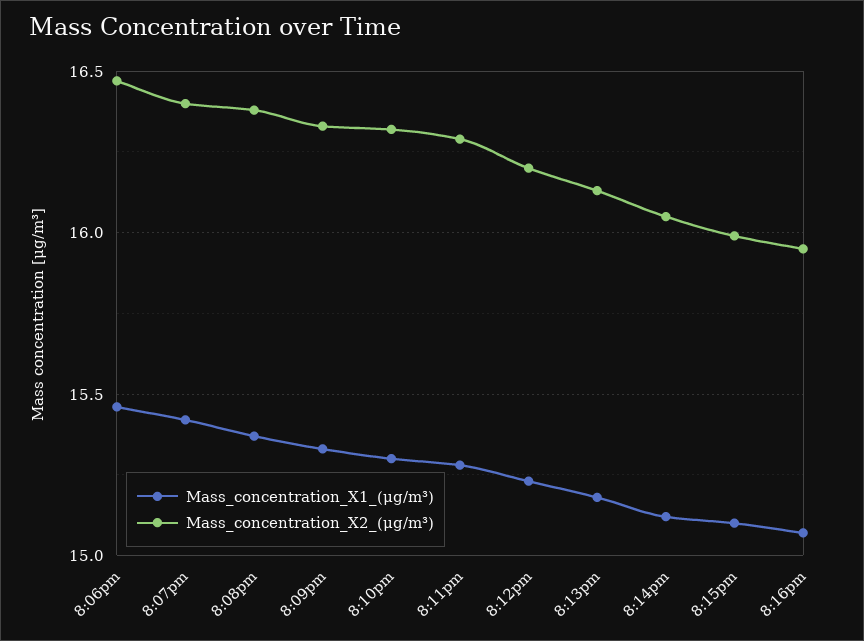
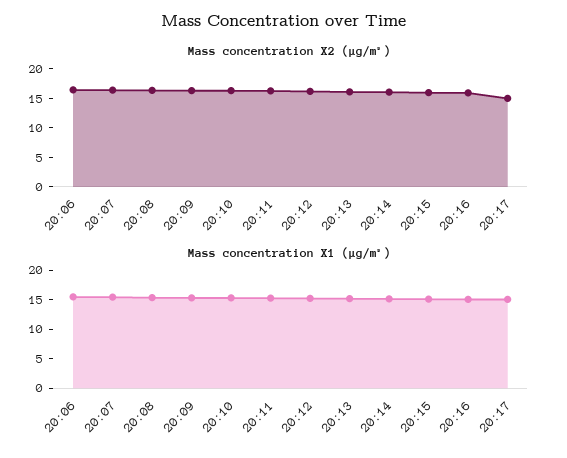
Mass_concentration_X2_(μg/m³), 20:17: none -> 15
Mass_concentration_X1_(μg/m³), 20:17: none -> 15

